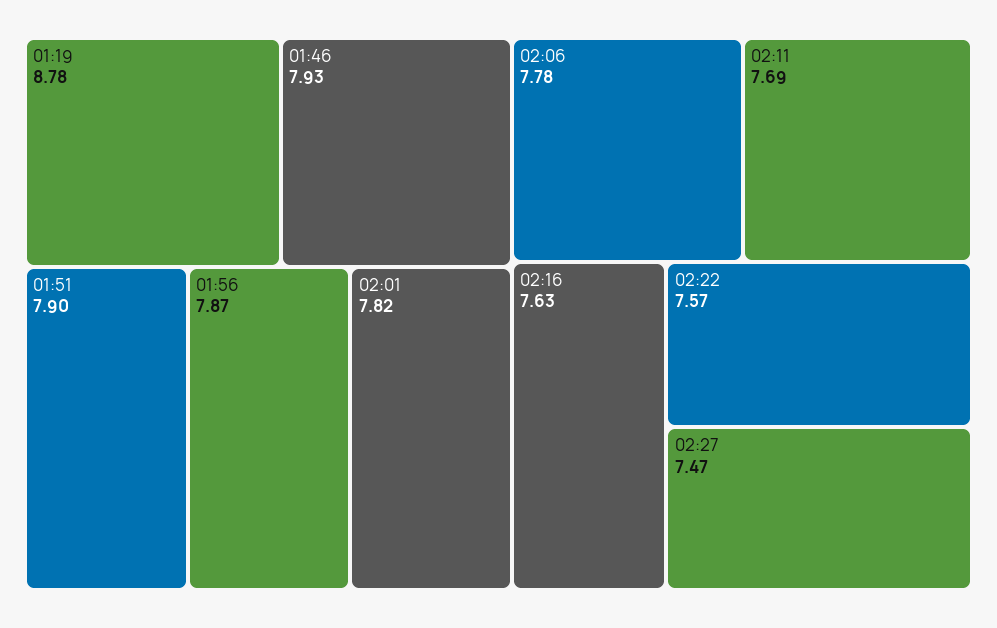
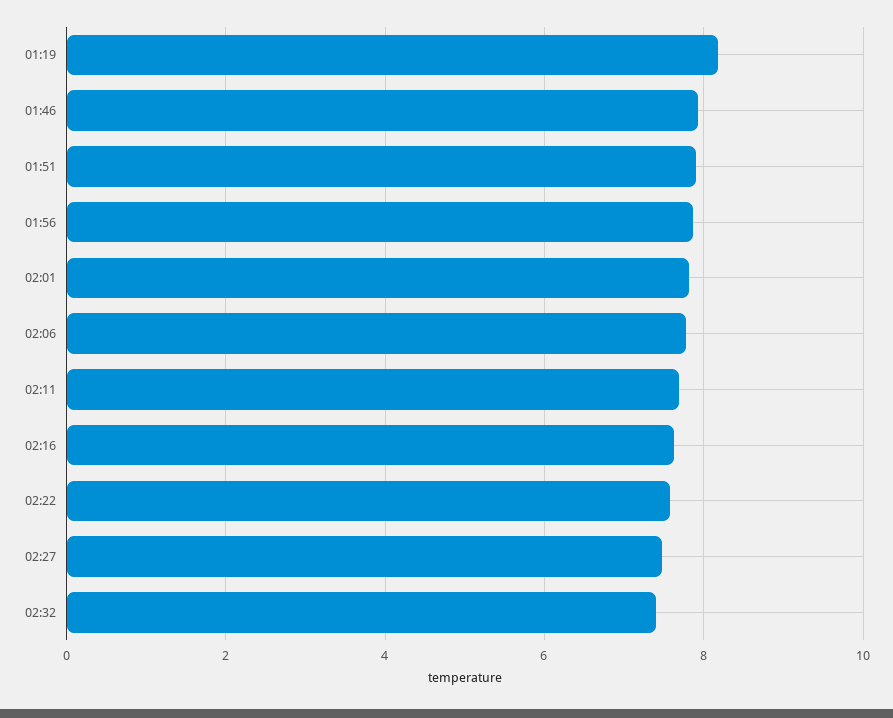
01:19: 8.78 -> 8.2
02:32: none -> 7.4

